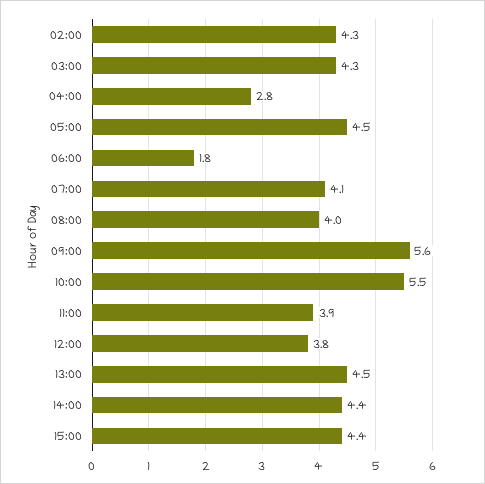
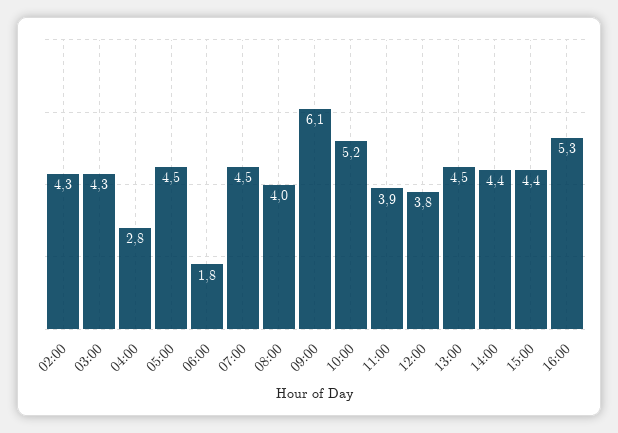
07:00: 4.1 -> 4.5
09:00: 5.6 -> 6.1
10:00: 5.5 -> 5.2
16:00: none -> 5.3

